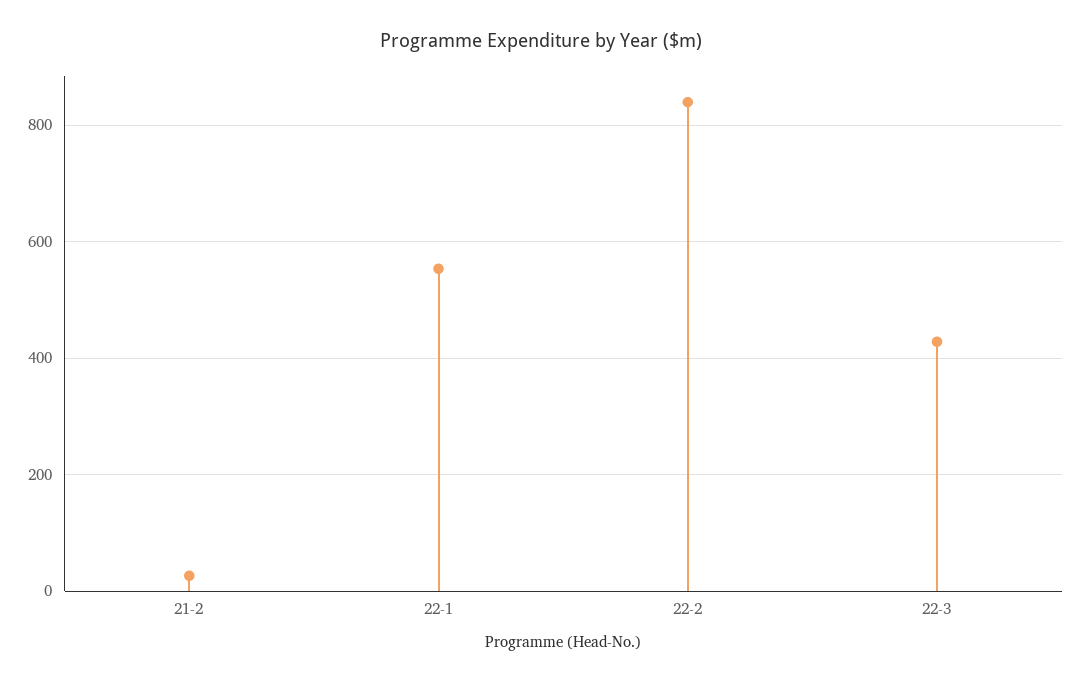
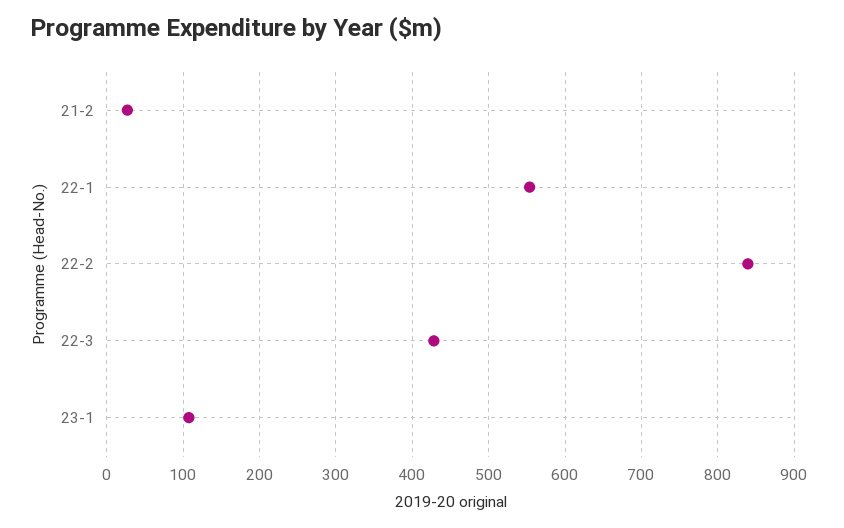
23-1: none -> 110

